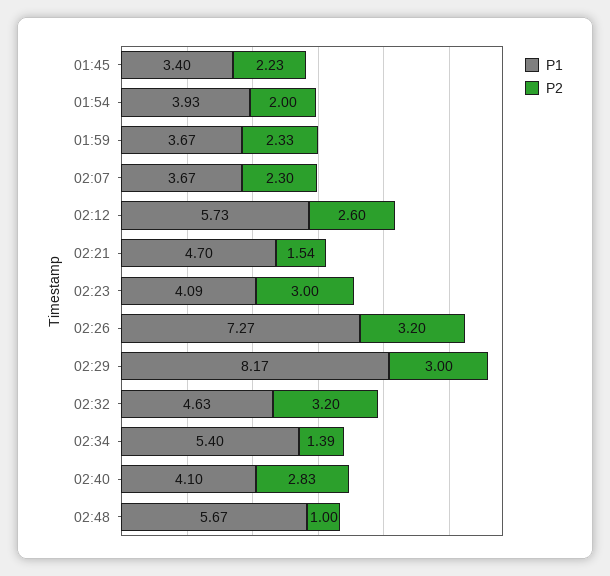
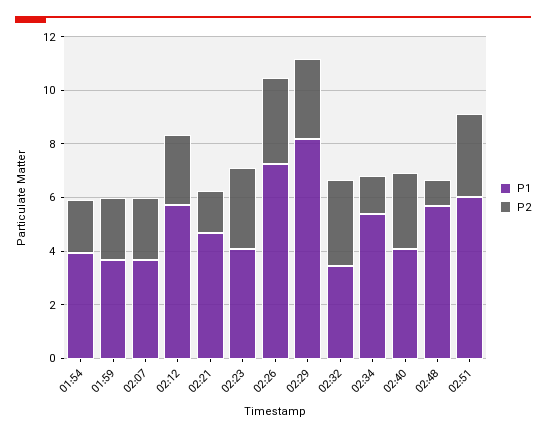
P1, 01:45: 3.4 -> none
P2, 01:45: 2.23 -> none
P1, 02:32: 4.63 -> 3.5
P1, 02:51: none -> 6
P2, 02:51: none -> 3

